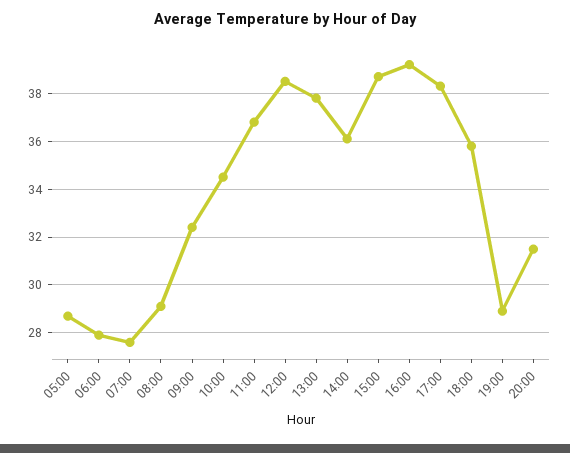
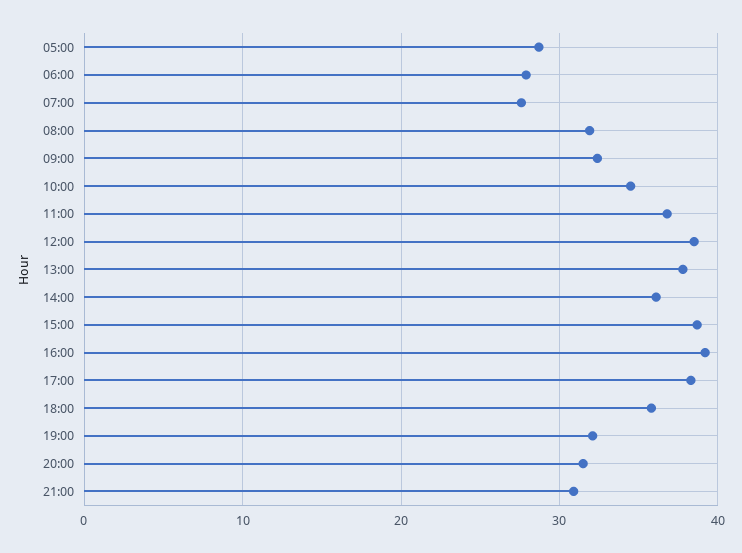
08:00: 29 -> 32
19:00: 29 -> 32
21:00: none -> 31

